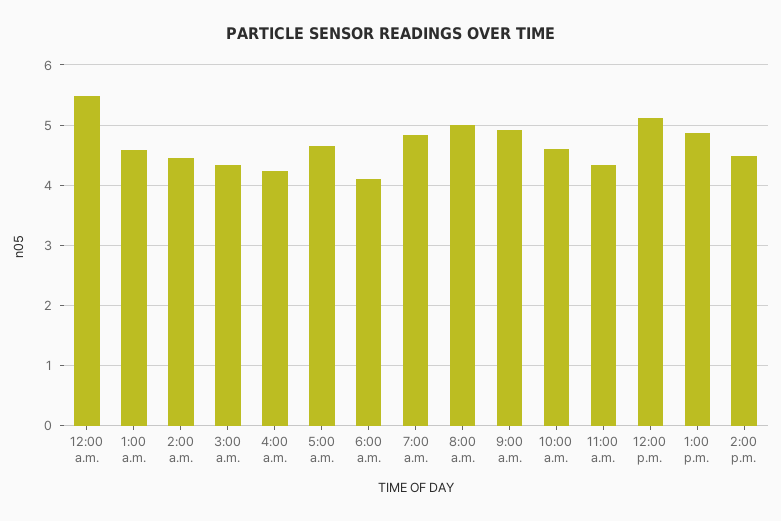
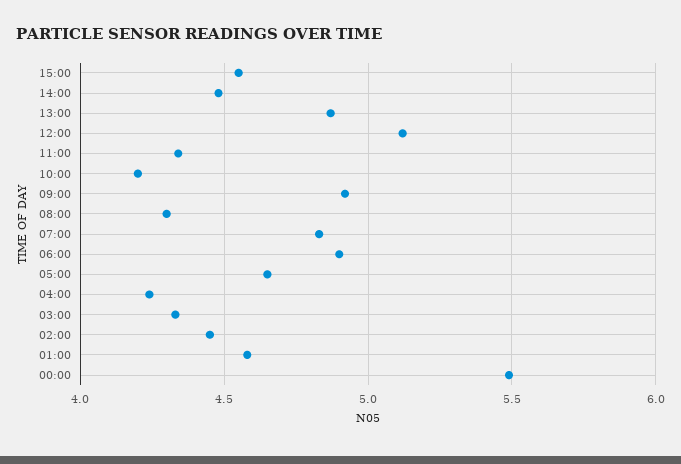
6:00 a.m.: 4.1 -> 4.9
8:00 a.m.: 5 -> 4.3
10:00 a.m.: 4.6 -> 4.2
15:00: none -> 4.55

